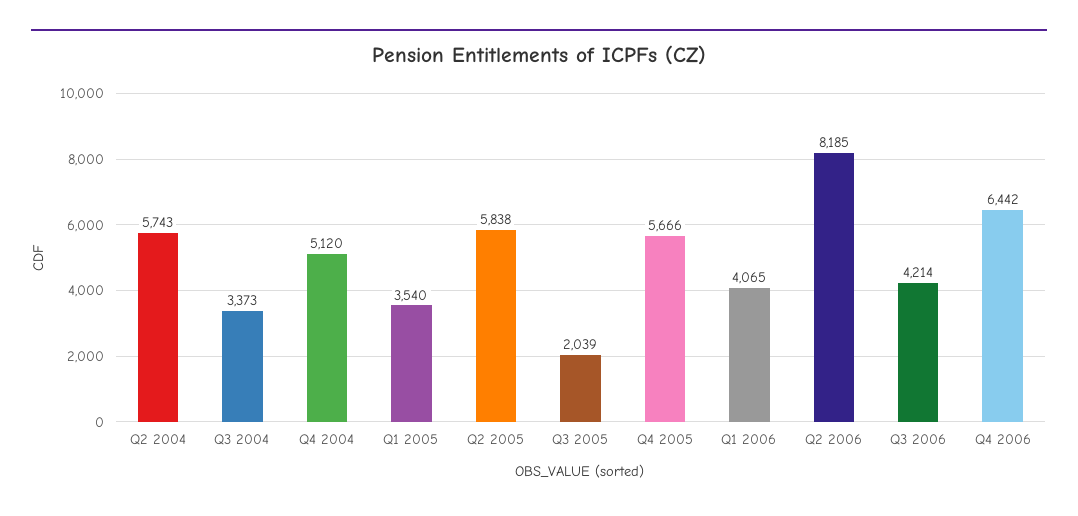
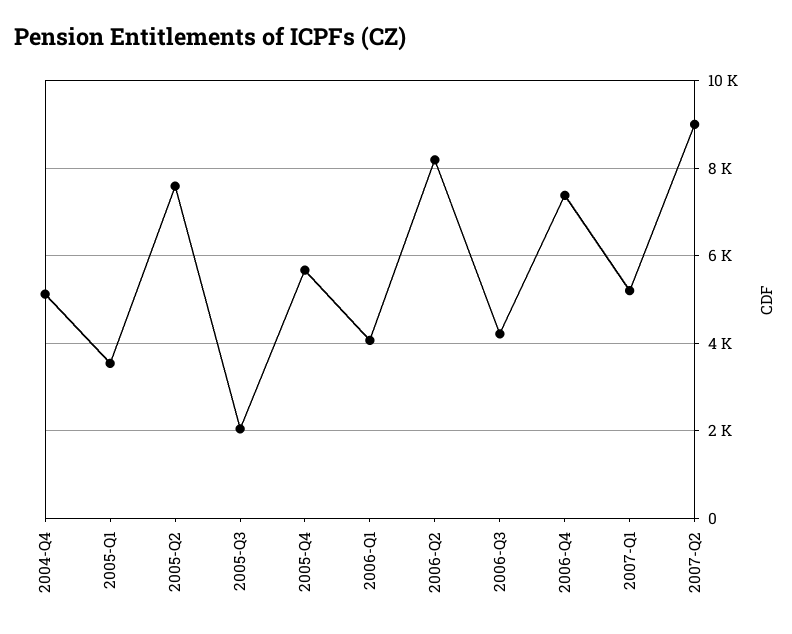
Q2 2004: 5743 -> none
Q3 2004: 3373 -> none
Q2 2005: 5838 -> 7600
Q4 2006: 6442 -> 7400
2007-Q1: none -> 5200
2007-Q2: none -> 9000

